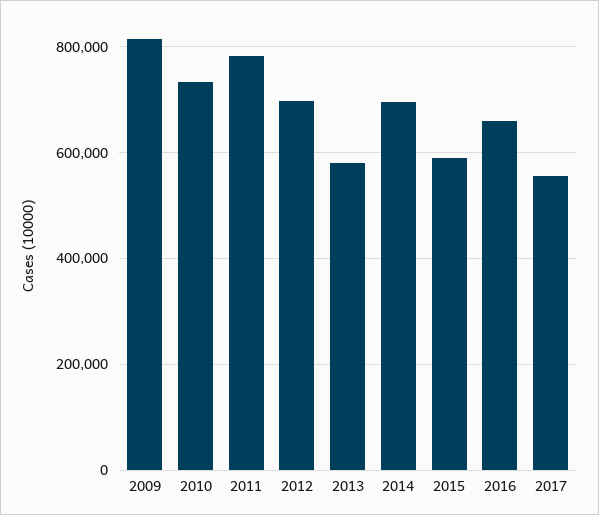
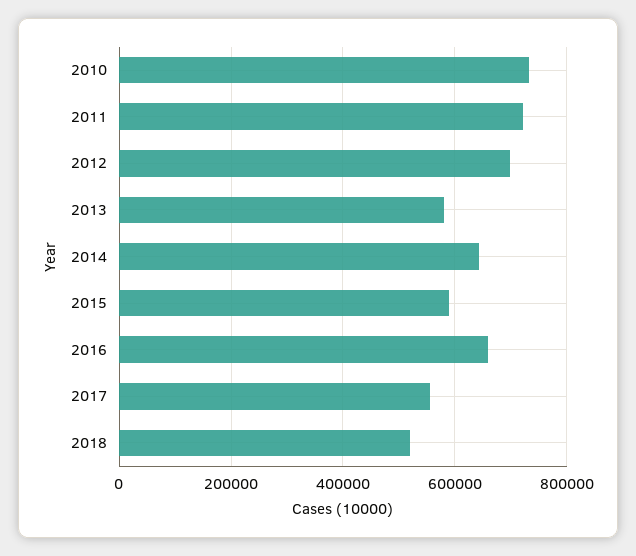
2009: 820000 -> none
2011: 780000 -> 720000
2014: 700000 -> 640000
2018: none -> 520000

